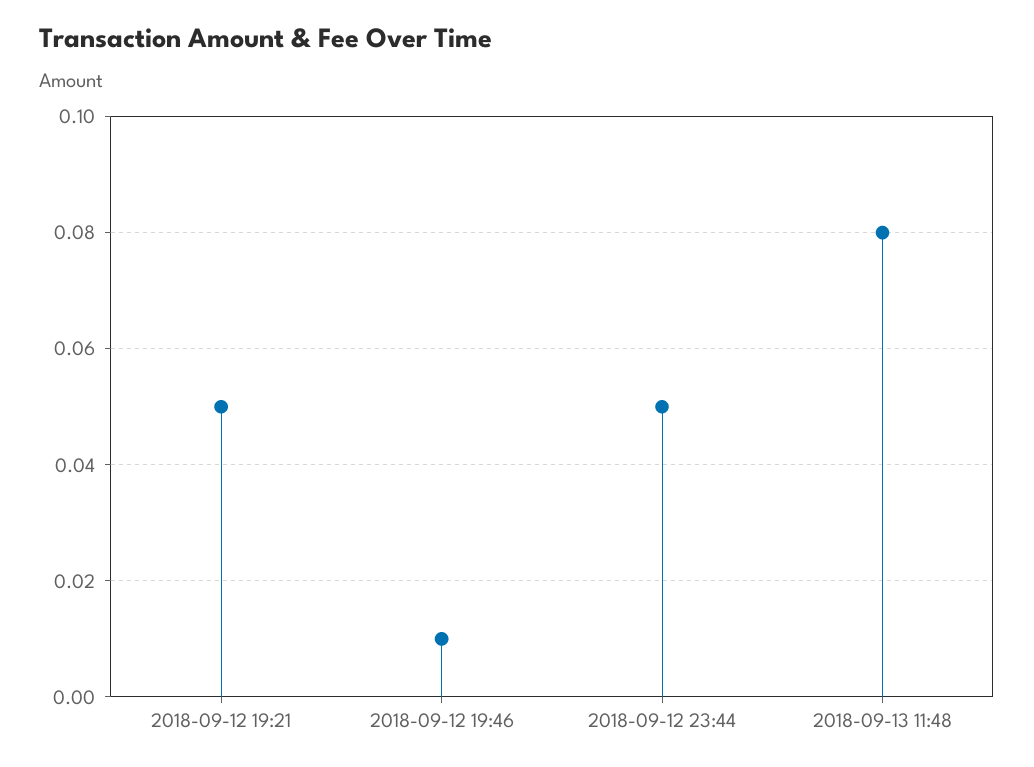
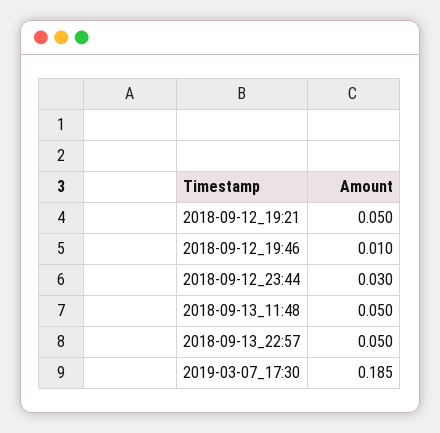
2018-09-12 23:44: 0.05 -> 0.03
2018-09-13 11:48: 0.08 -> 0.05
2018-09-13_22:57: none -> 0.05
2019-03-07_17:30: none -> 0.185

